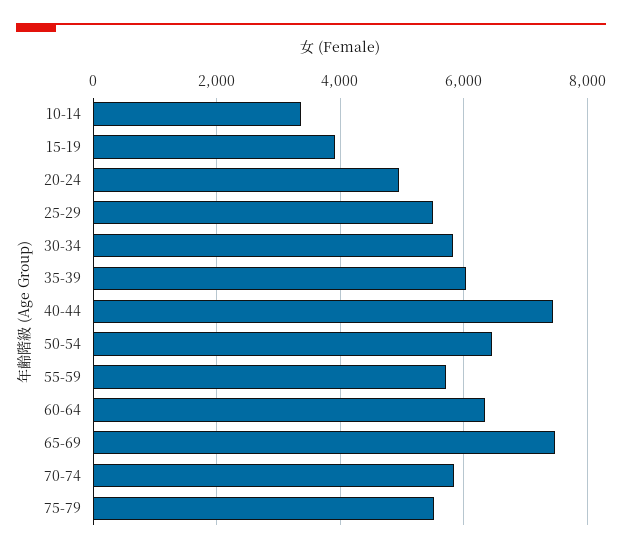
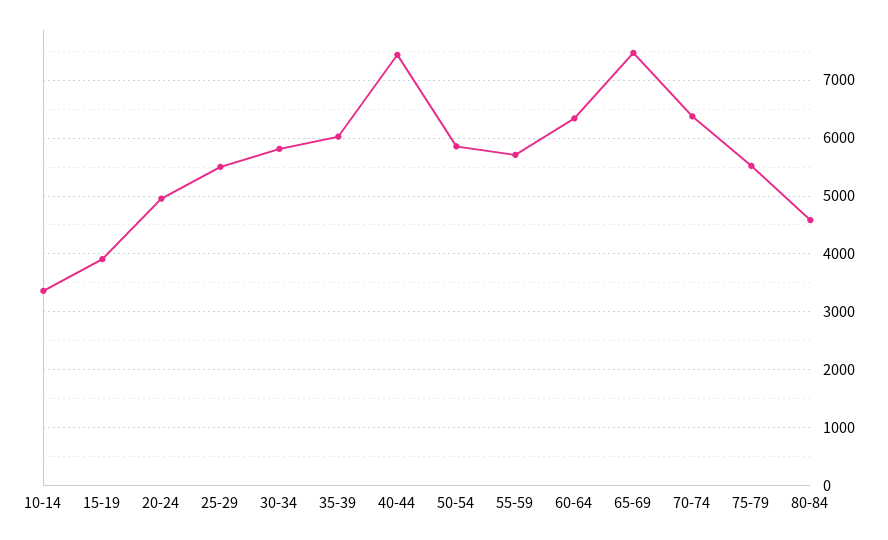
50-54: 6400 -> 5800
70-74: 5800 -> 6400
80-84: none -> 4600

